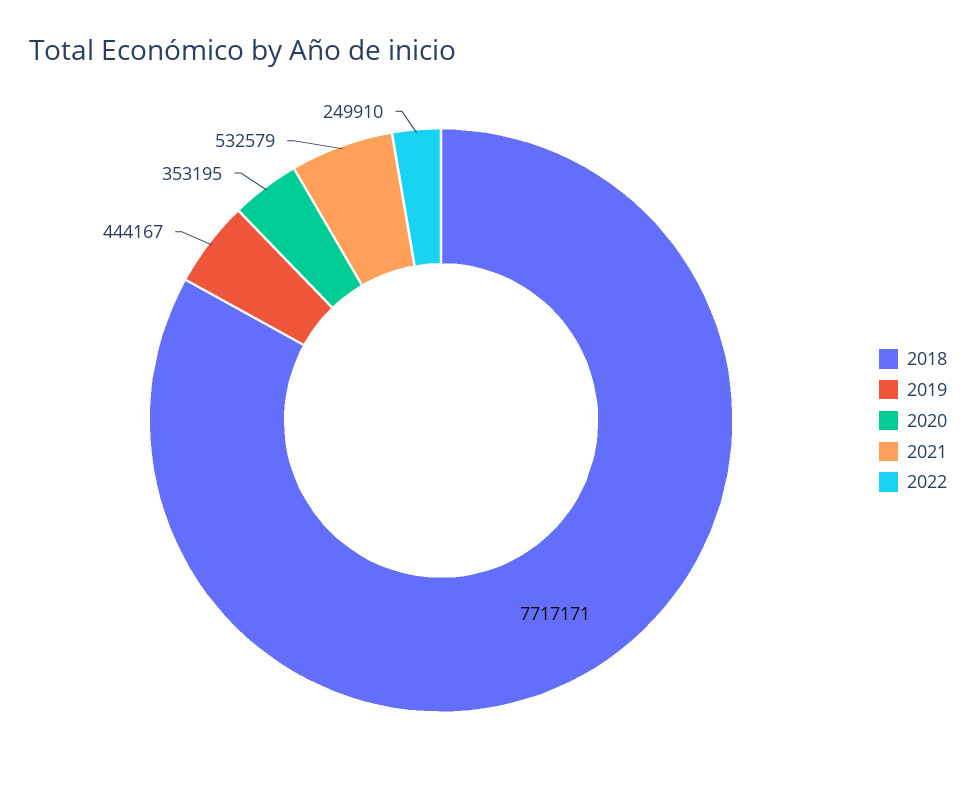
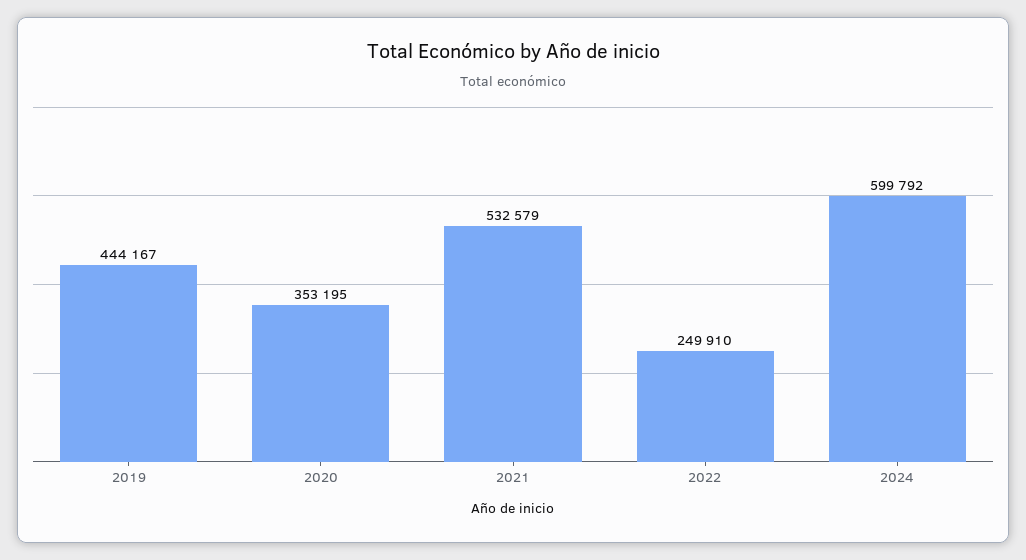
2018: 7717171 -> none
2024: none -> 599792

